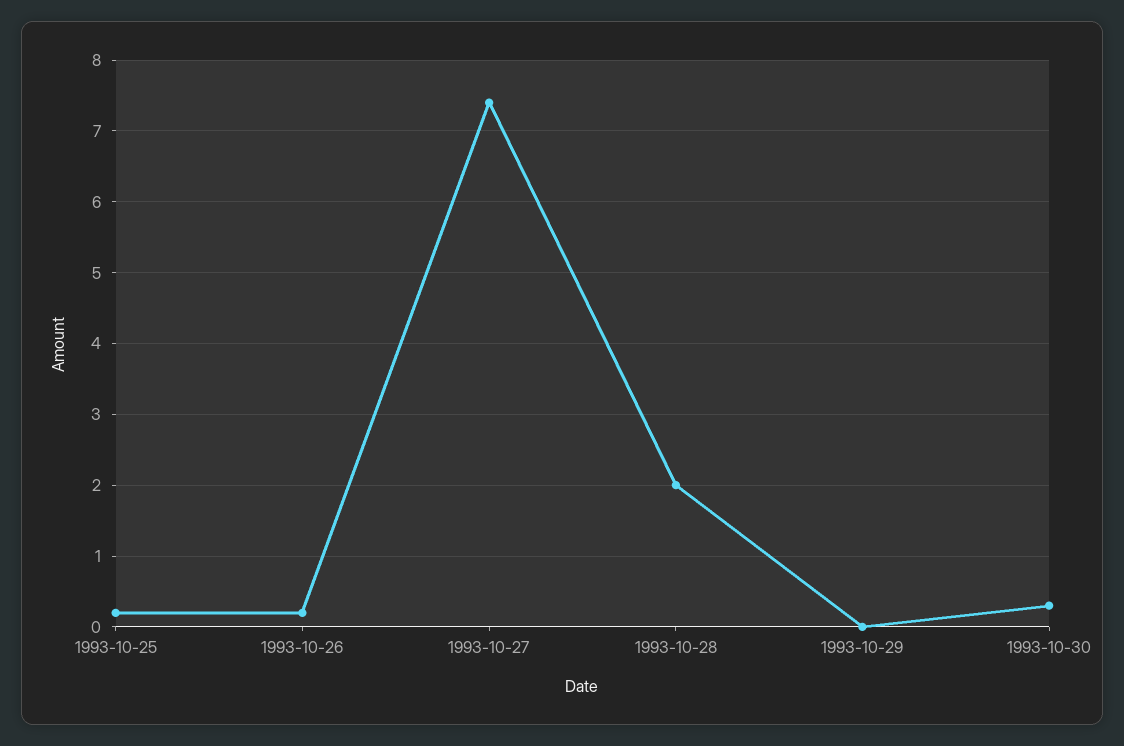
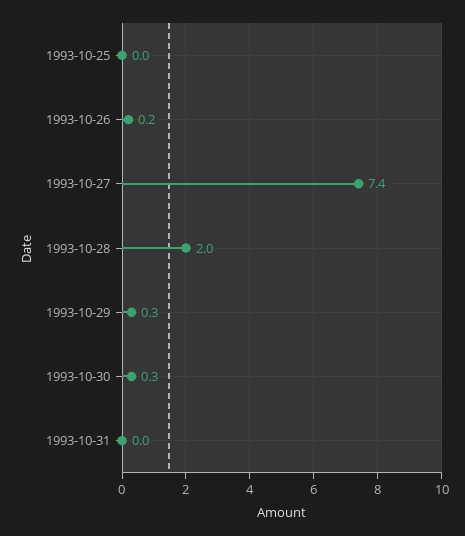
1993-10-25: 0.2 -> 0
1993-10-29: 0 -> 0.3
1993-10-31: none -> 0

